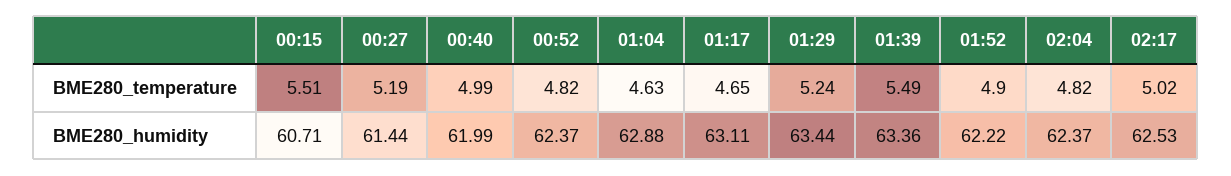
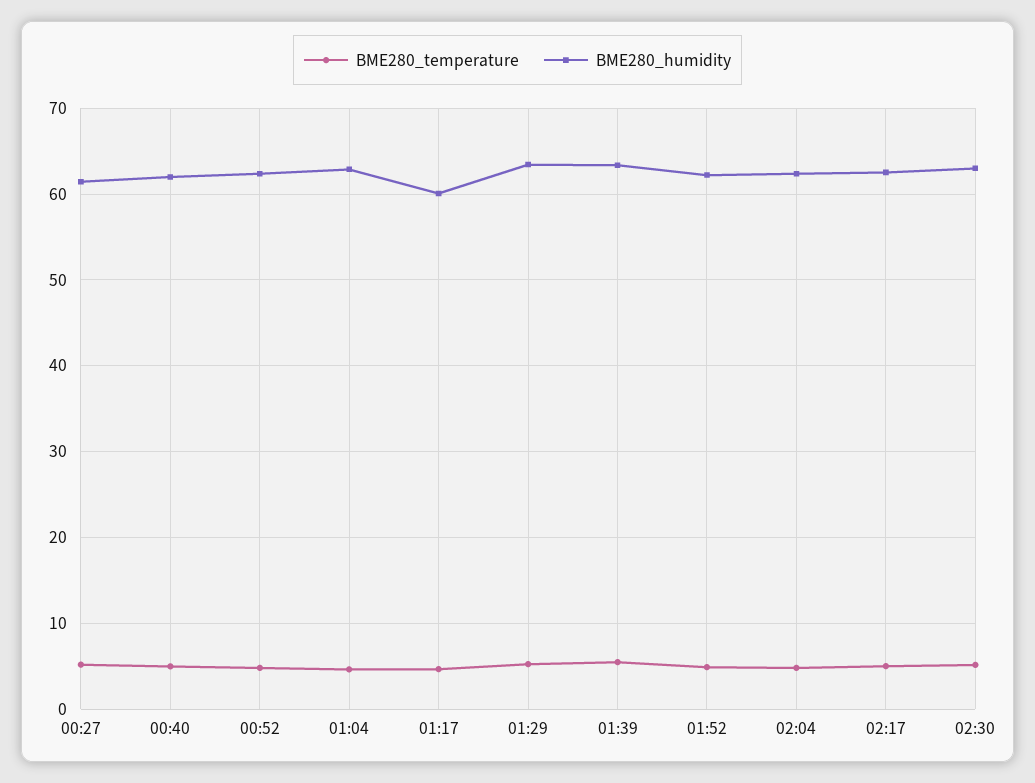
BME280_temperature, 00:15: 5.51 -> none
BME280_humidity, 00:15: 60.71 -> none
BME280_humidity, 01:17: 63.11 -> 60
BME280_temperature, 02:30: none -> 5
BME280_humidity, 02:30: none -> 63

